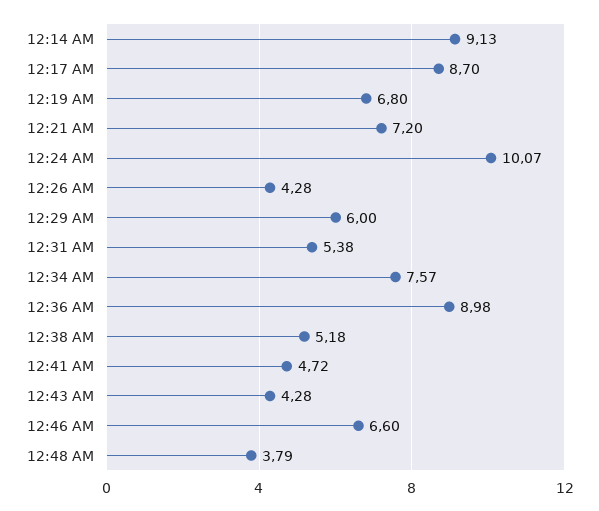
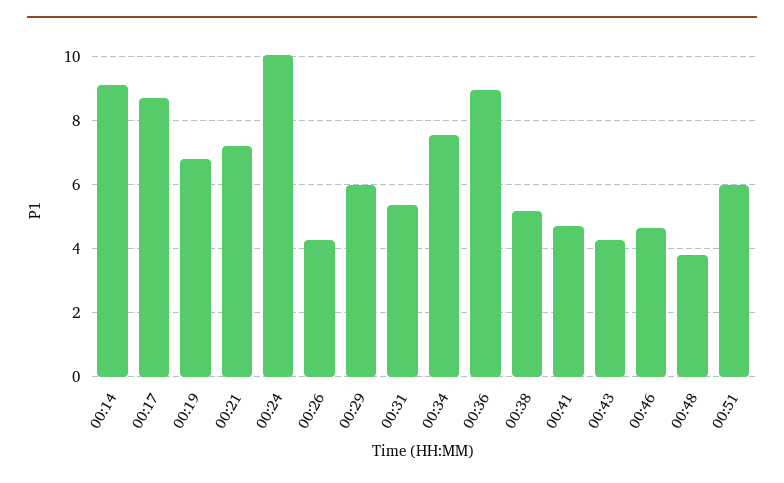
12:46 AM: 6.6 -> 4.6
00:51: none -> 6

